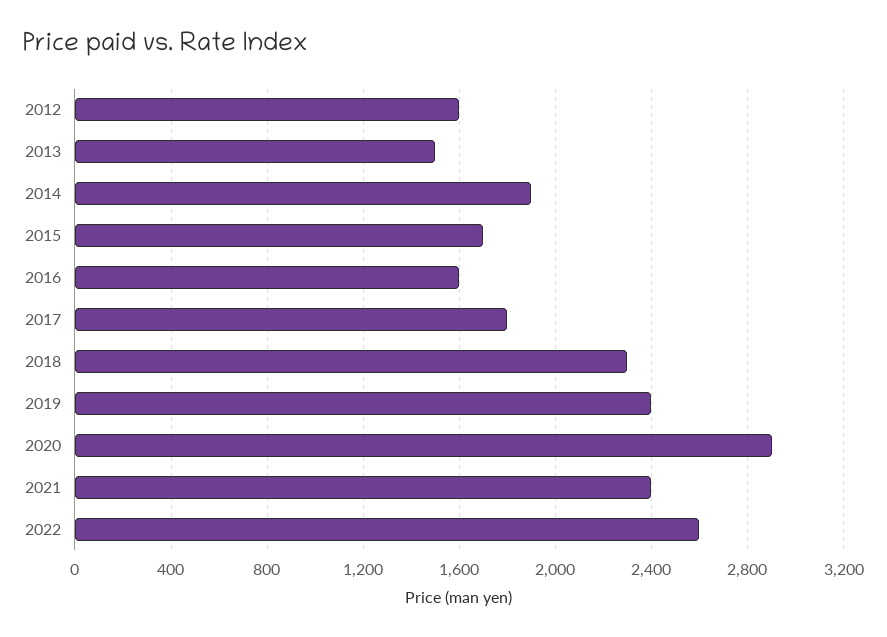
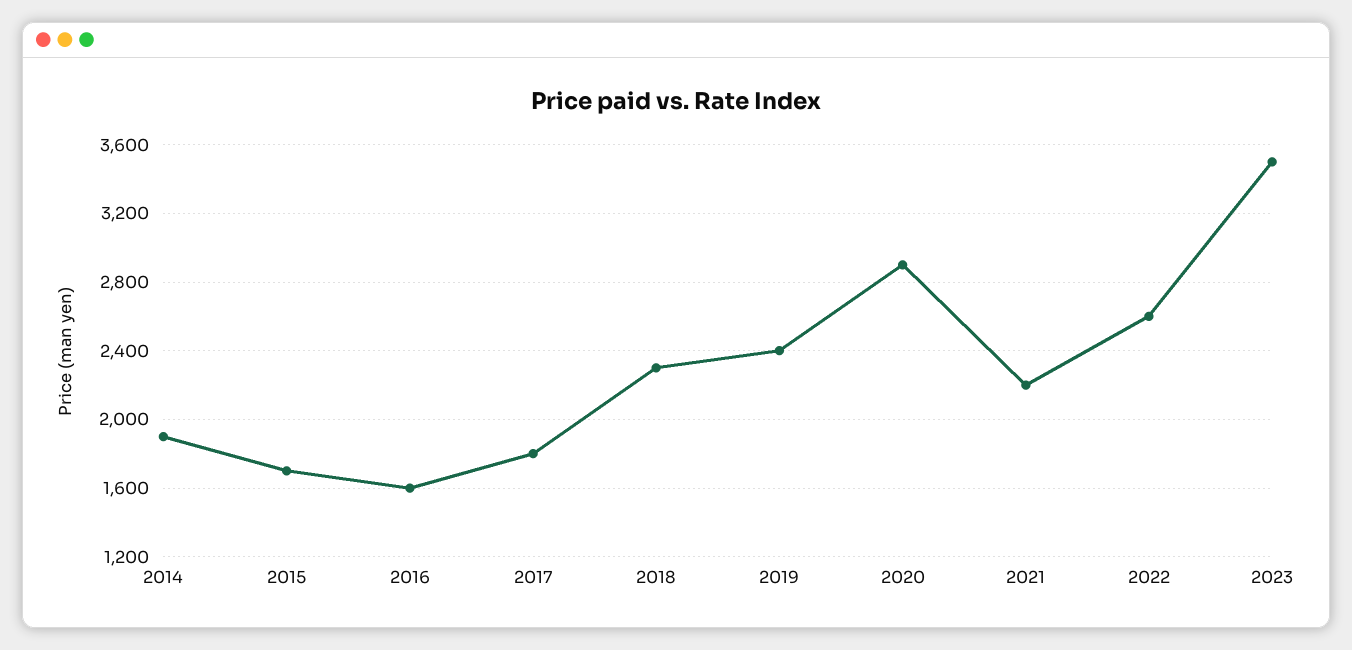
2012: 1600 -> none
2013: 1500 -> none
2021: 2400 -> 2200
2023: none -> 3500

